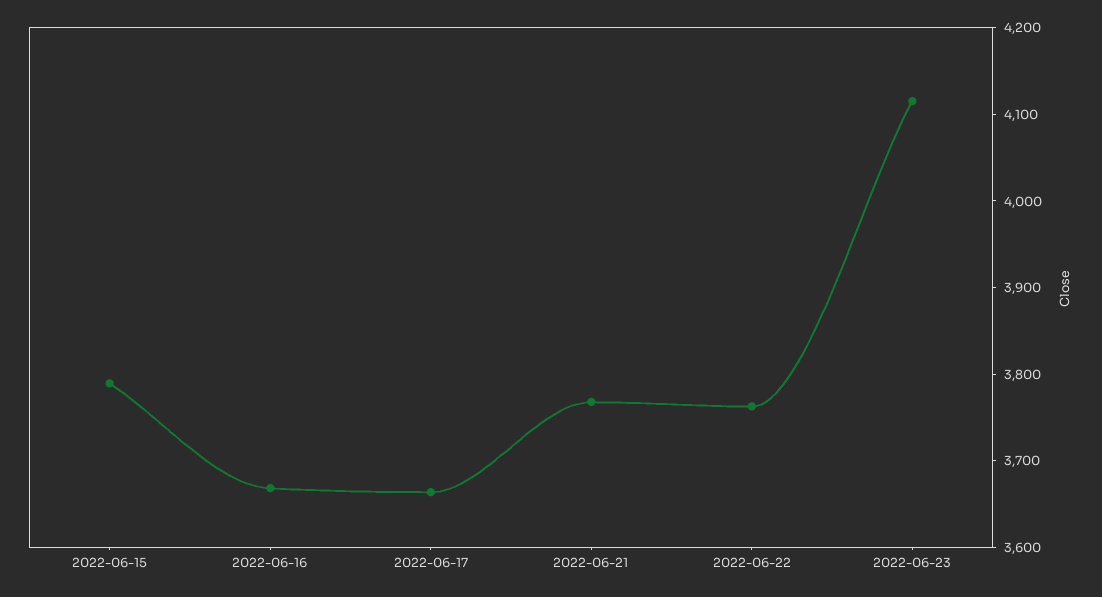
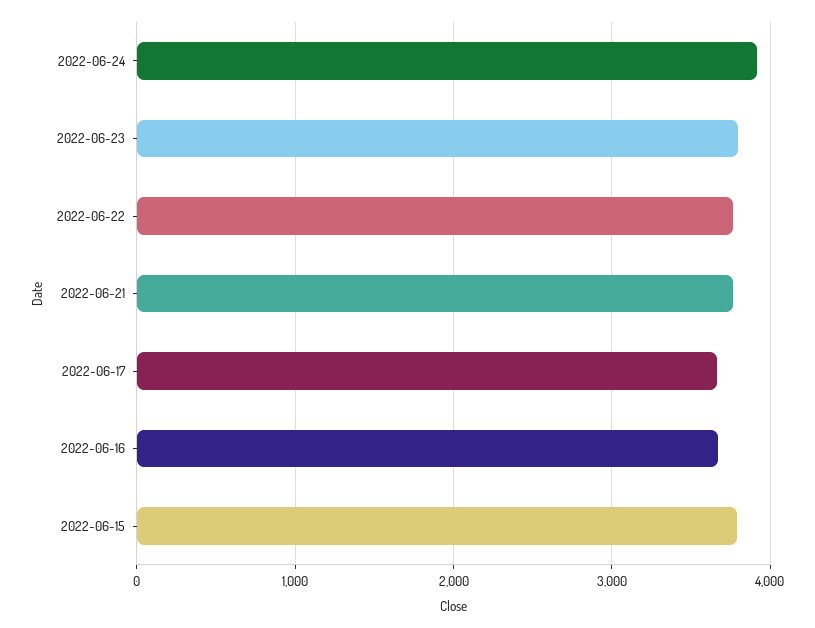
2022-06-23: 4120 -> 3800
2022-06-24: none -> 3900

